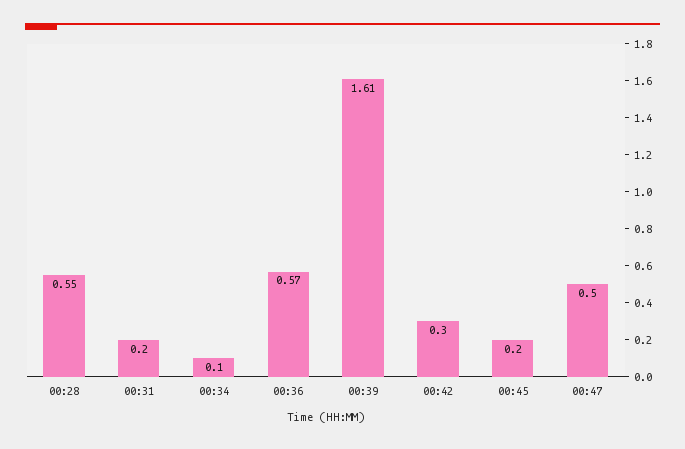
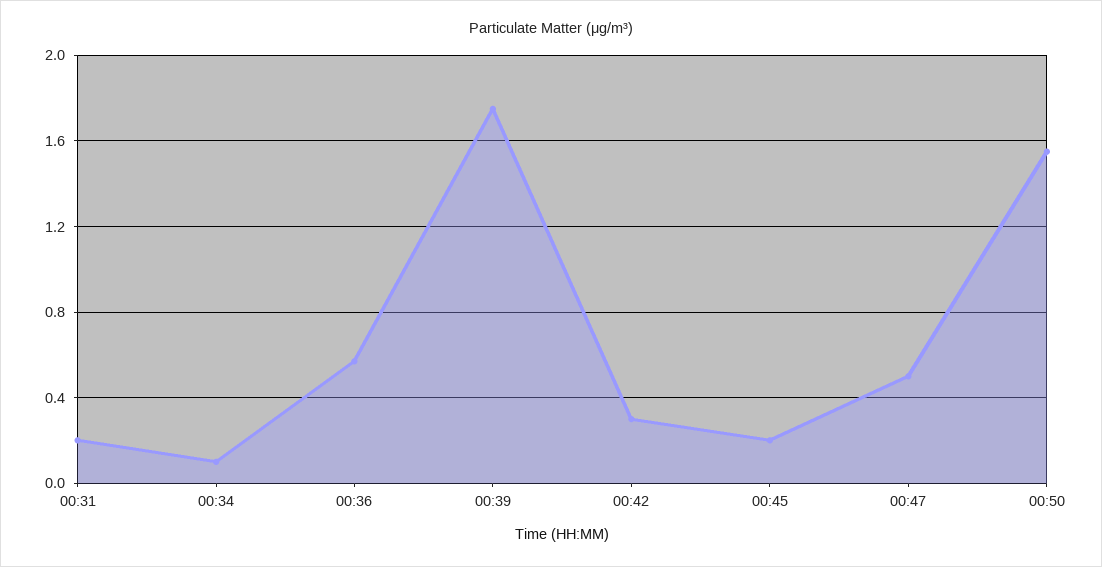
00:28: 0.55 -> none
00:39: 1.61 -> 1.75
00:50: none -> 1.55

